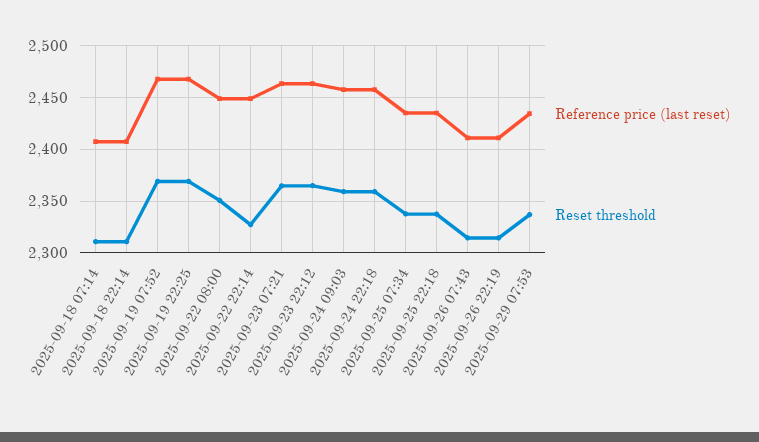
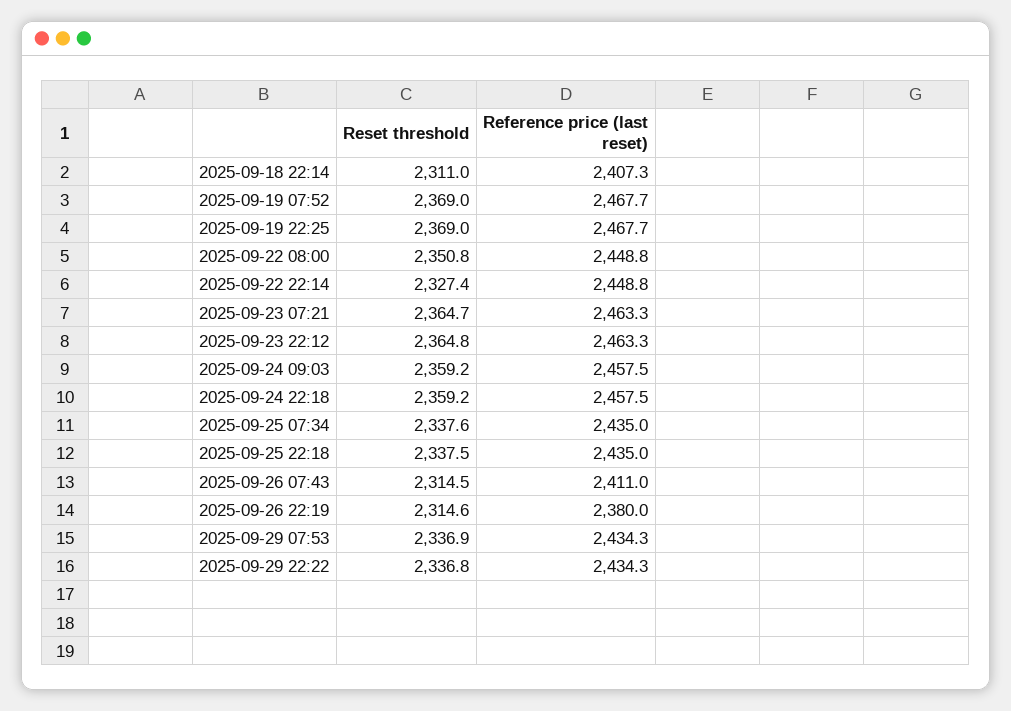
Reference price (last reset), 2025-09-18 07:14: 2410 -> none
Reset threshold, 2025-09-18 07:14: 2310 -> none
Reference price (last reset), 2025-09-26 22:19: 2410 -> 2380
Reset threshold, 2025-09-29 22:22: none -> 2336.8
Reference price (last reset), 2025-09-29 22:22: none -> 2434.3

